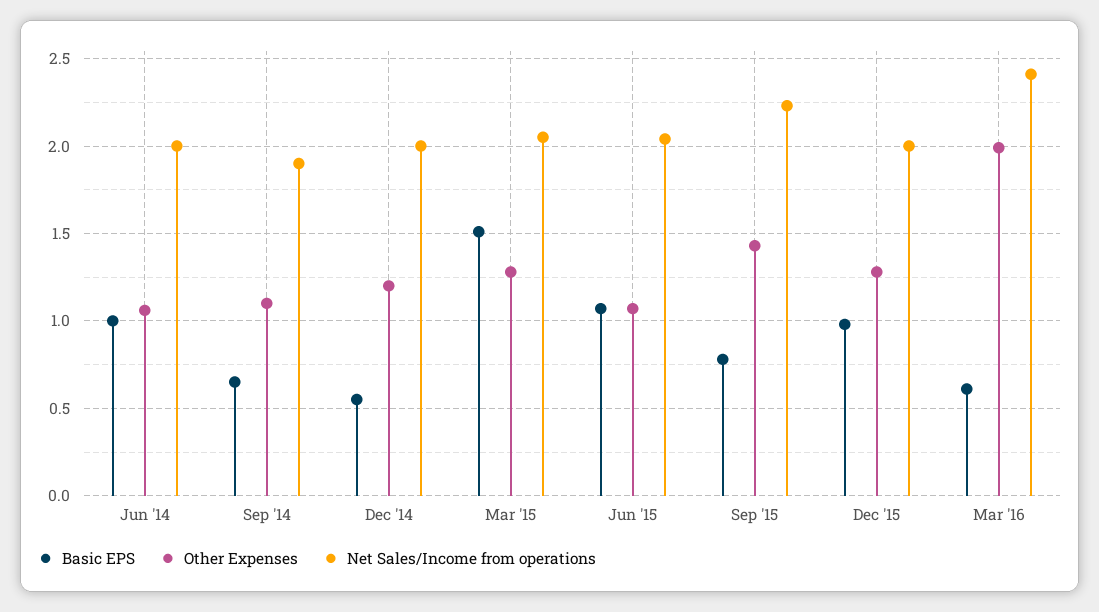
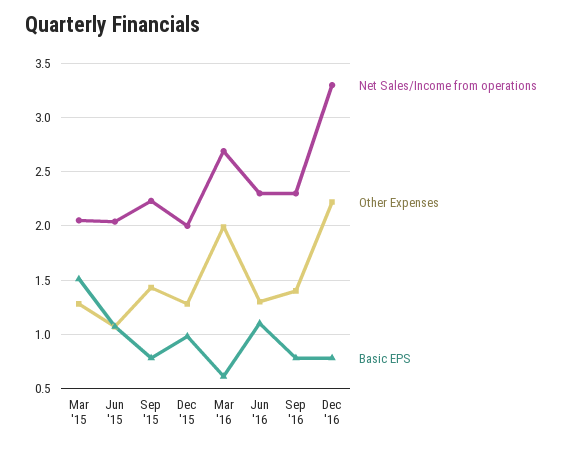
Basic EPS, Jun '14: 1 -> none
Other Expenses, Jun '14: 1.05 -> none
Net Sales/Income from operations, Jun '14: 2 -> none
Basic EPS, Sep '14: 0.65 -> none
Other Expenses, Sep '14: 1.1 -> none
Net Sales/Income from operations, Sep '14: 1.9 -> none
Basic EPS, Dec '14: 0.55 -> none
Other Expenses, Dec '14: 1.2 -> none
Net Sales/Income from operations, Dec '14: 2 -> none
Net Sales/Income from operations, Mar '16: 2.4 -> 2.7
Net Sales/Income from operations, Jun '16: none -> 2.3
Other Expenses, Jun '16: none -> 1.3
Basic EPS, Jun '16: none -> 1.1
Net Sales/Income from operations, Sep '16: none -> 2.3
Other Expenses, Sep '16: none -> 1.4
Basic EPS, Sep '16: none -> 0.8
Net Sales/Income from operations, Dec '16: none -> 3.3
Other Expenses, Dec '16: none -> 2.2
Basic EPS, Dec '16: none -> 0.8

